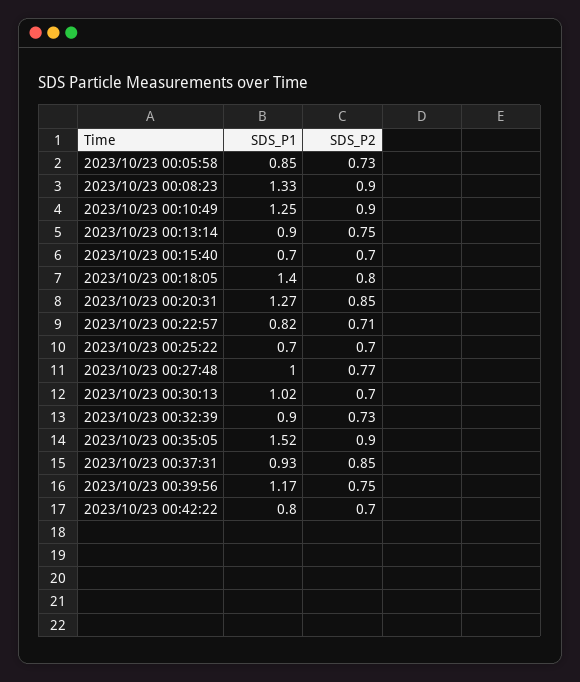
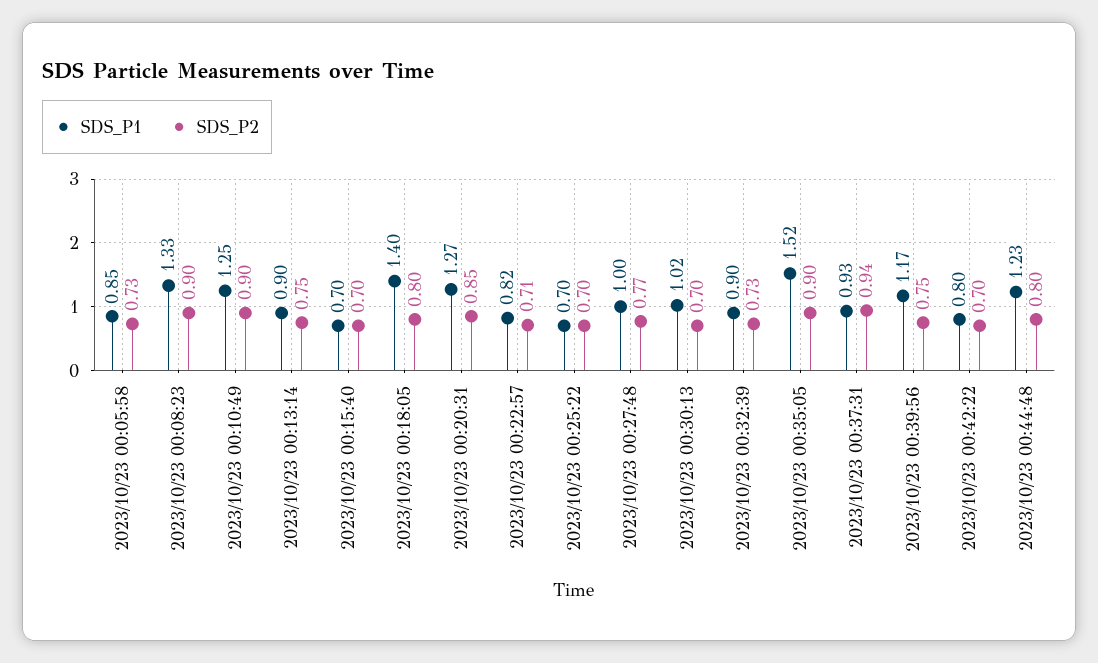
SDS_P2, 2023/10/23 00:37:31: 0.85 -> 0.94
SDS_P1, 2023/10/23 00:44:48: none -> 1.23
SDS_P2, 2023/10/23 00:44:48: none -> 0.8

